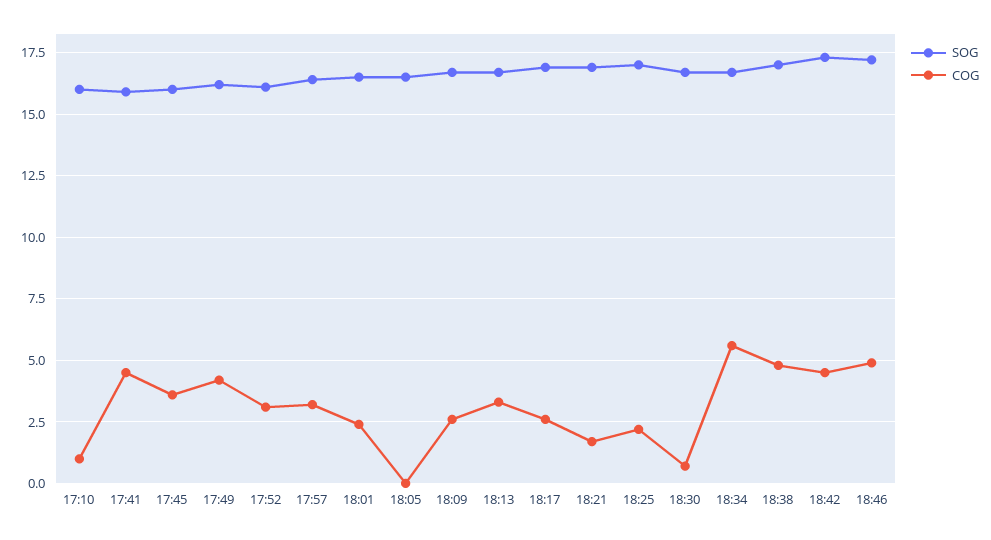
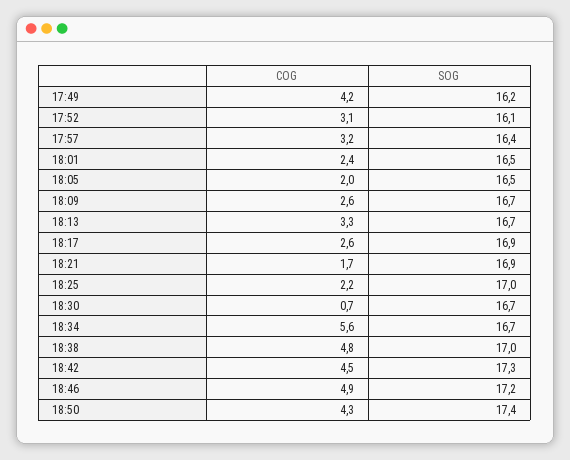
SOG, 17:10: 16 -> none
COG, 17:10: 1 -> none
SOG, 17:41: 16 -> none
COG, 17:41: 4.5 -> none
SOG, 17:45: 16 -> none
COG, 17:45: 3.5 -> none
COG, 18:05: 0 -> 2
COG, 18:50: none -> 4.3
SOG, 18:50: none -> 17.4

